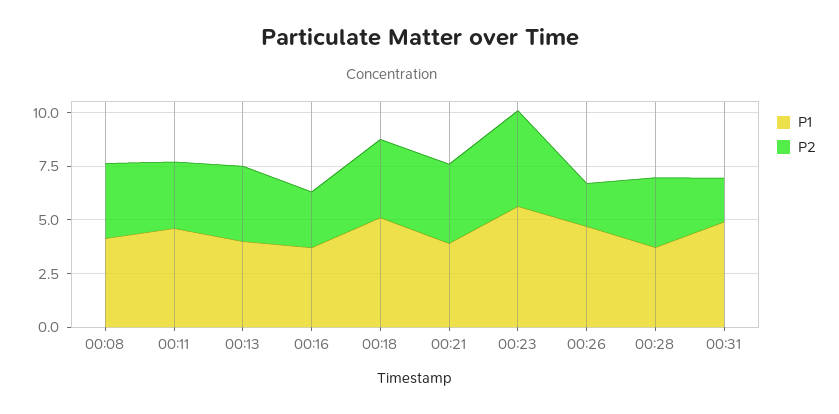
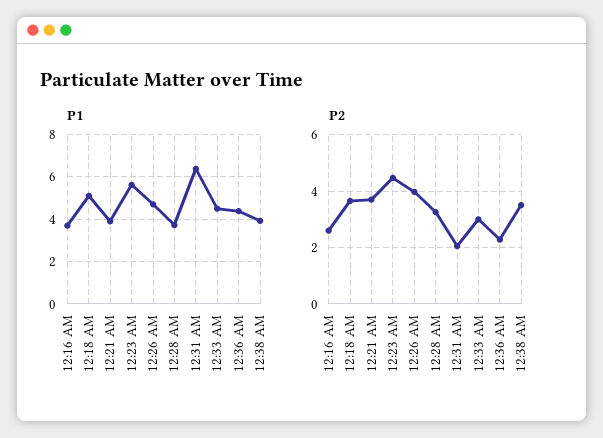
P1, 00:08: 4 -> none
P2, 00:08: 3.5 -> none
P1, 00:11: 4.5 -> none
P2, 00:11: 3 -> none
P1, 00:13: 4 -> none
P2, 00:13: 3.5 -> none
P2, 00:26: 2 -> 4
P1, 00:31: 5 -> 6.5
P1, 12:33 AM: none -> 4.5
P1, 12:36 AM: none -> 4.5
P1, 12:38 AM: none -> 4
P2, 12:33 AM: none -> 3
P2, 12:36 AM: none -> 2.25
P2, 12:38 AM: none -> 3.5

